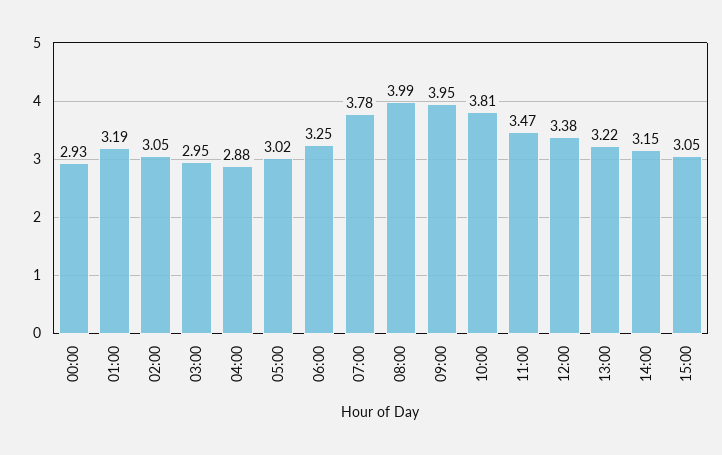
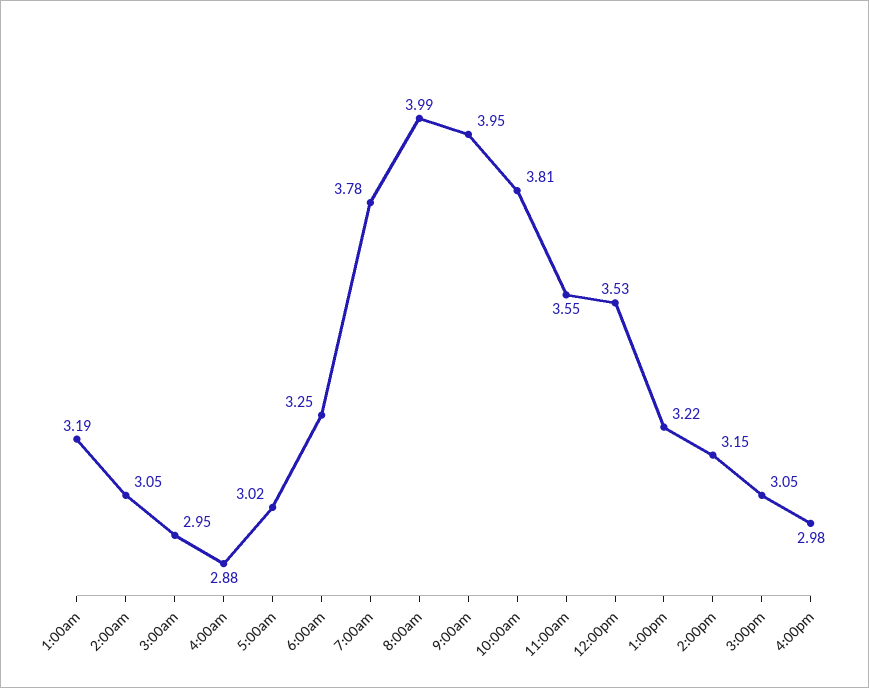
00:00: 2.93 -> none
11:00: 3.47 -> 3.55
12:00: 3.38 -> 3.53
4:00pm: none -> 2.98

